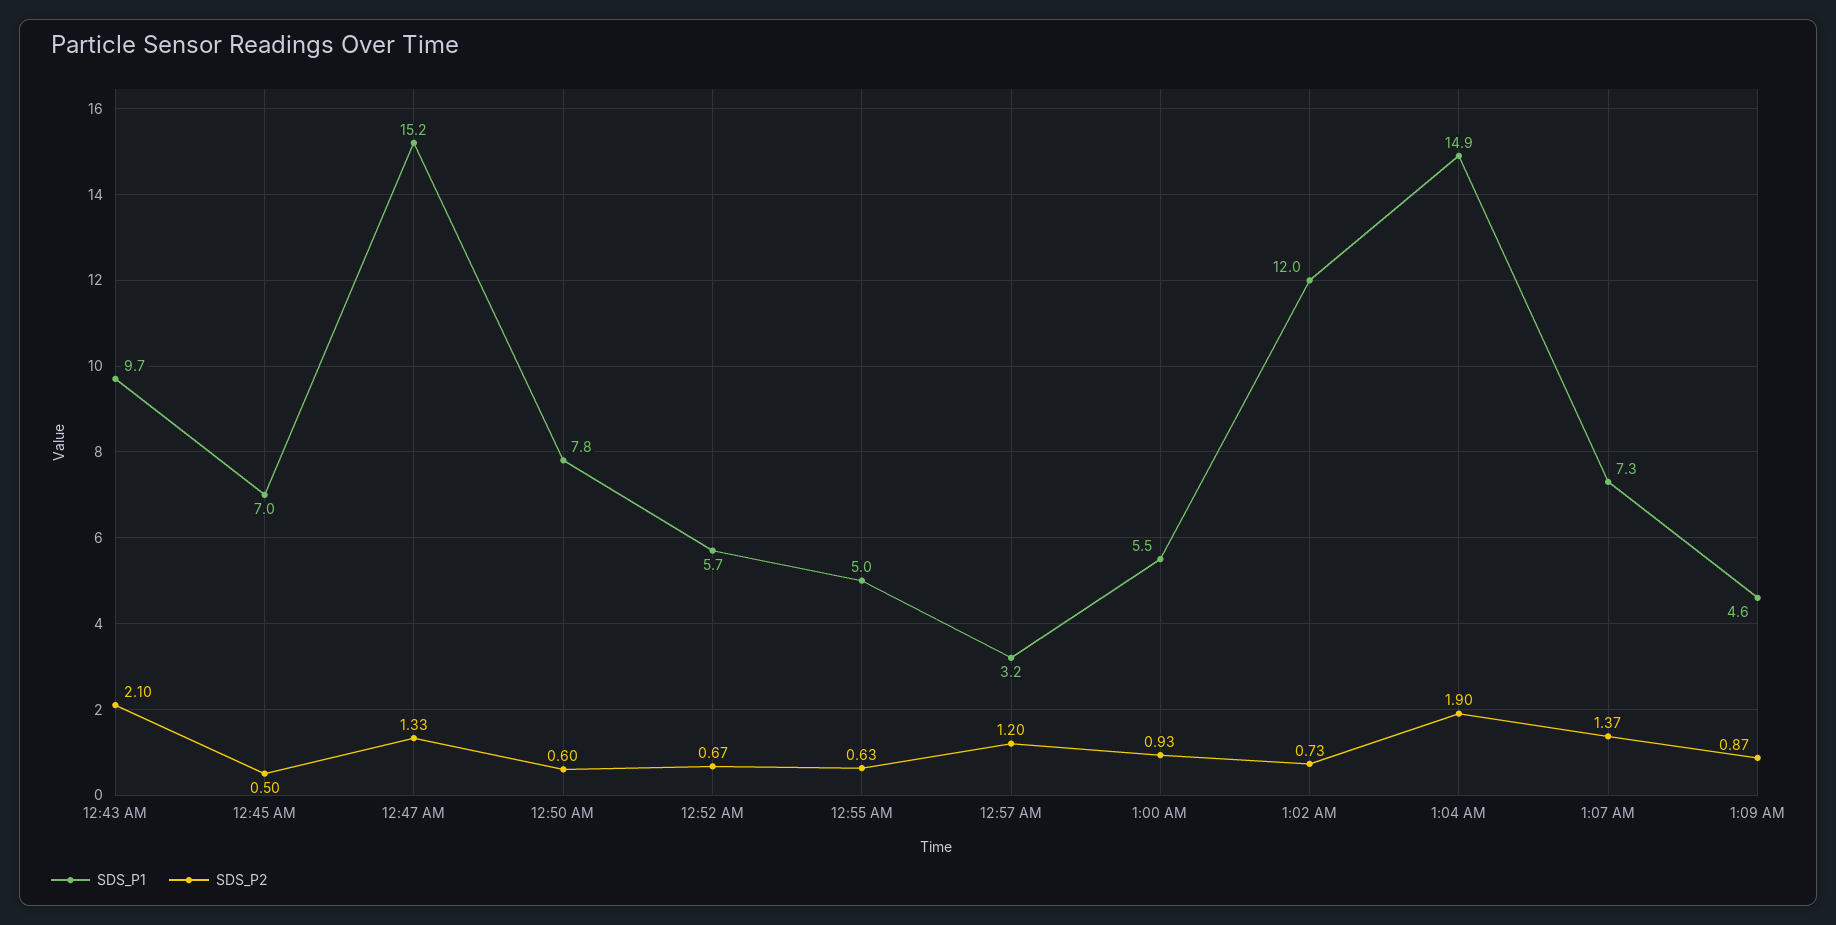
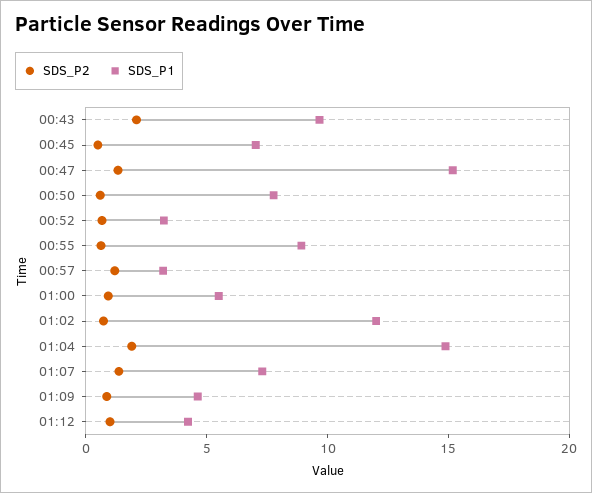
SDS_P1, 12:52 AM: 5.7 -> 3
SDS_P1, 12:55 AM: 5 -> 9
SDS_P2, 01:12: none -> 1
SDS_P1, 01:12: none -> 4

